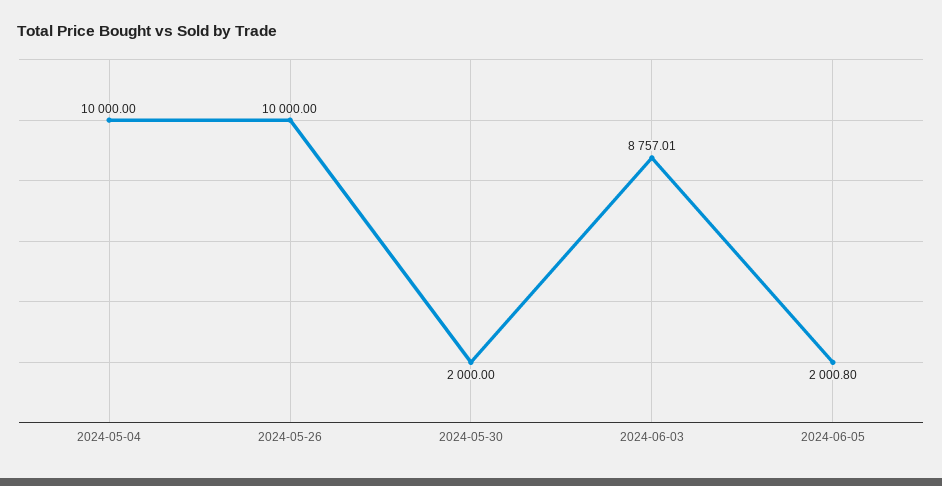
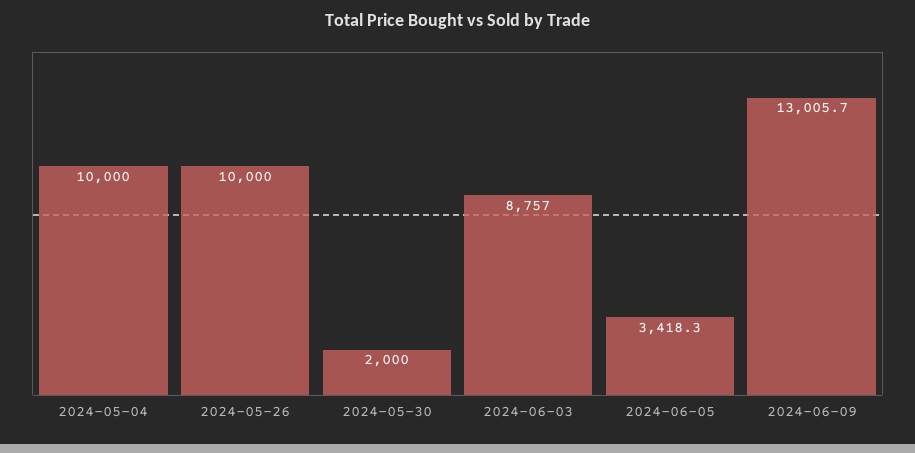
2024-06-05: 2000.8 -> 3418.3
2024-06-09: none -> 13005.7

